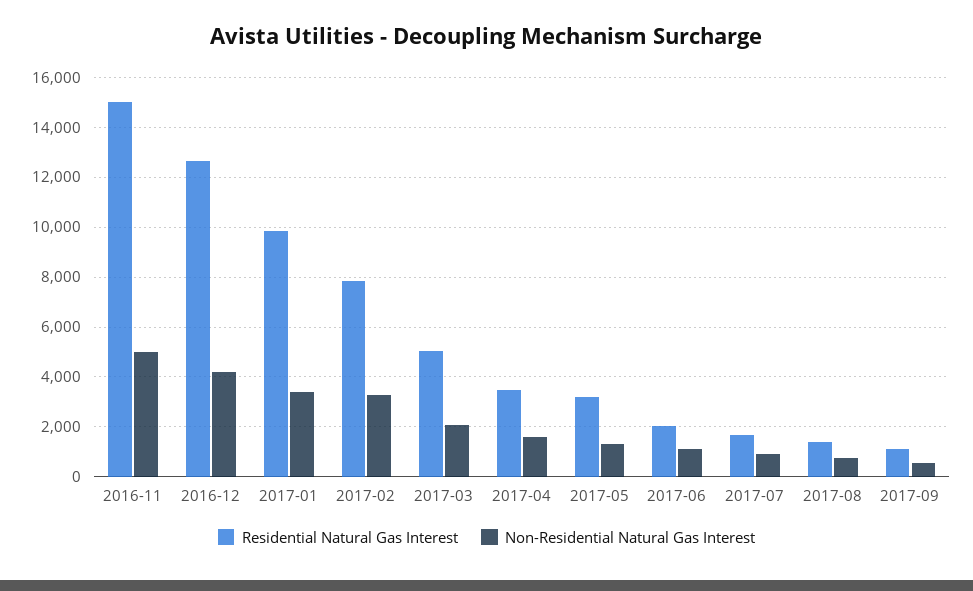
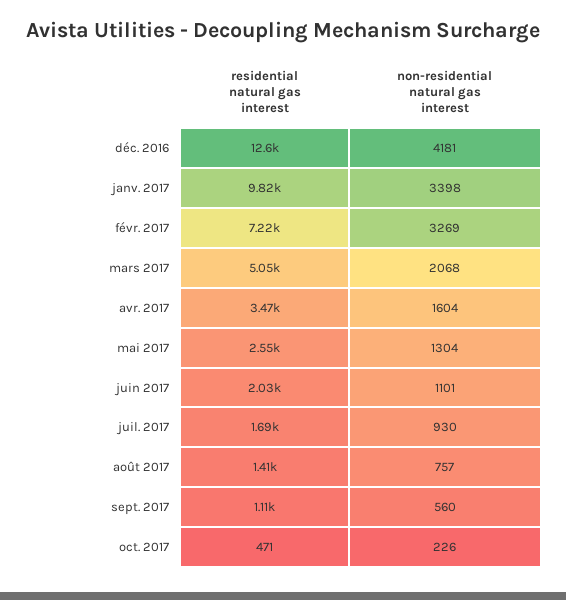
Residential Natural Gas Interest, 2016-11: 15000 -> none
Non-Residential Natural Gas Interest, 2016-11: 5000 -> none
Residential Natural Gas Interest, 2017-02: 7750 -> 7220
Residential Natural Gas Interest, 2017-05: 3250 -> 2550
Residential Natural Gas Interest, oct. 2017: none -> 471
Non-Residential Natural Gas Interest, oct. 2017: none -> 226

